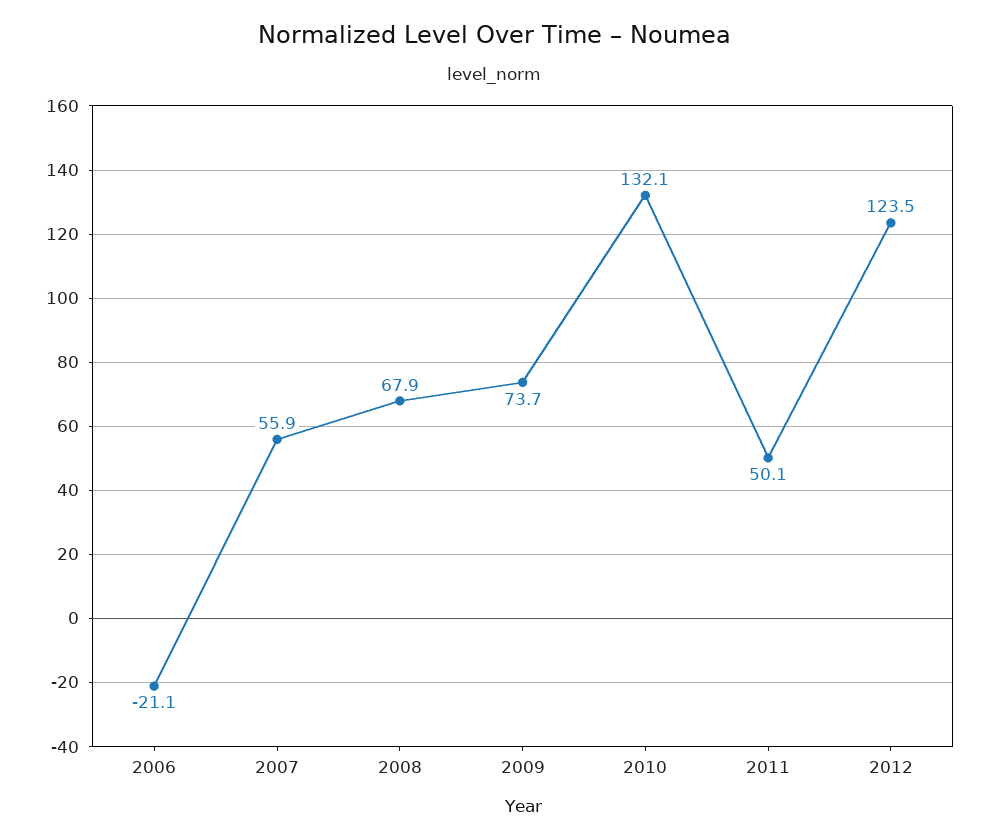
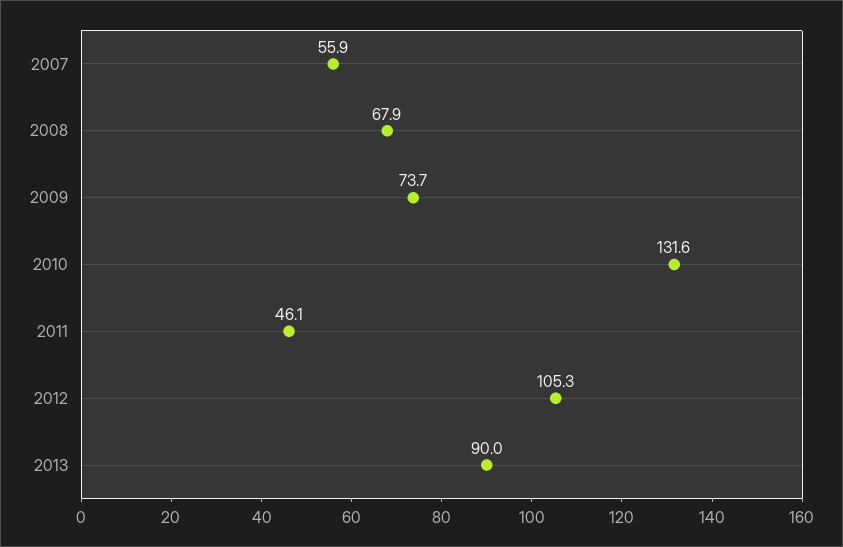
2006: -21.1 -> none
2010: 132.1 -> 131.6
2011: 50.1 -> 46.1
2012: 123.5 -> 105.3
2013: none -> 90

